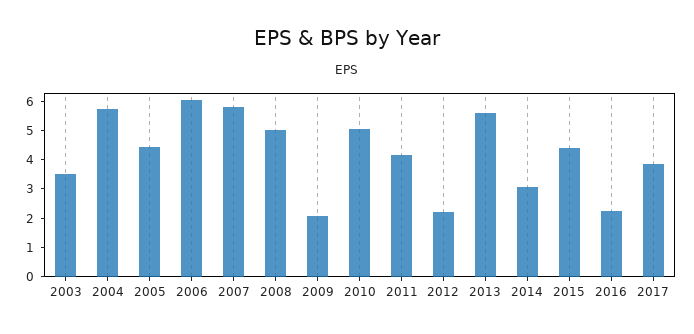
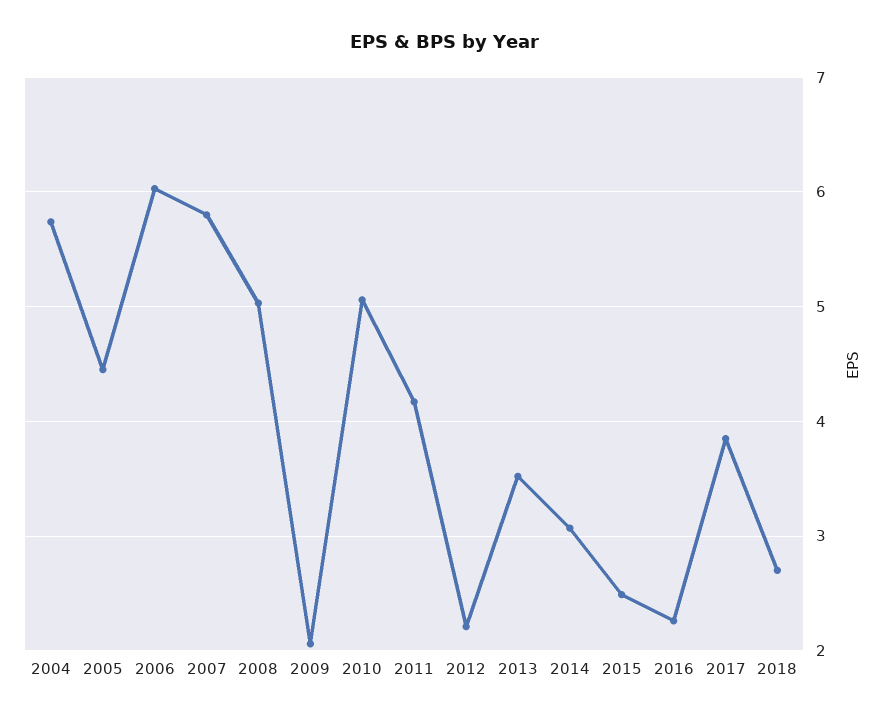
2003: 3.5 -> none
2013: 5.5 -> 3.5
2015: 4.5 -> 2.5
2018: none -> 2.7

